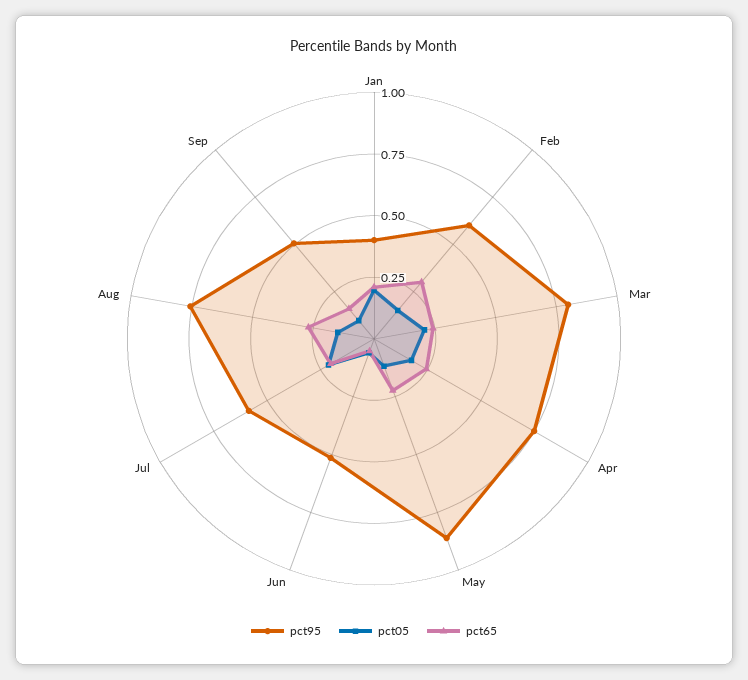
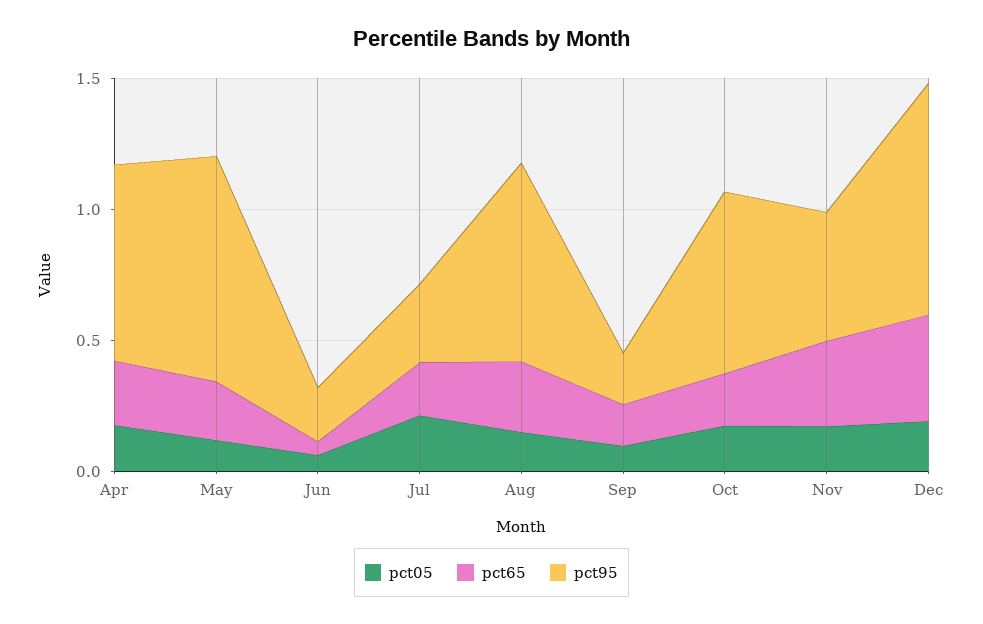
pct95, Jan: 0.4 -> none
pct05, Jan: 0.2 -> none
pct65, Jan: 0.2 -> none
pct95, Feb: 0.6 -> none
pct05, Feb: 0.15 -> none
pct65, Feb: 0.3 -> none
pct95, Mar: 0.8 -> none
pct05, Mar: 0.2 -> none
pct65, Mar: 0.25 -> none
pct95, Jun: 0.5 -> 0.2
pct95, Jul: 0.6 -> 0.3
pct95, Sep: 0.5 -> 0.2
pct05, Oct: none -> 0.2
pct65, Oct: none -> 0.2
pct95, Oct: none -> 0.7
pct05, Nov: none -> 0.2
pct65, Nov: none -> 0.3
pct95, Nov: none -> 0.5
pct05, Dec: none -> 0.2
pct65, Dec: none -> 0.4
pct95, Dec: none -> 0.9

